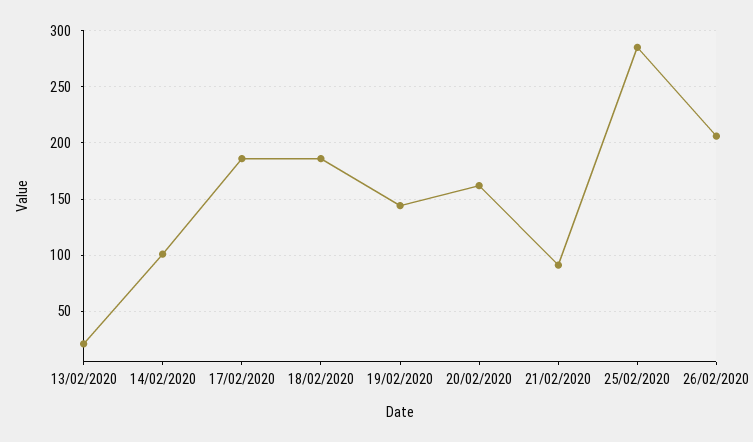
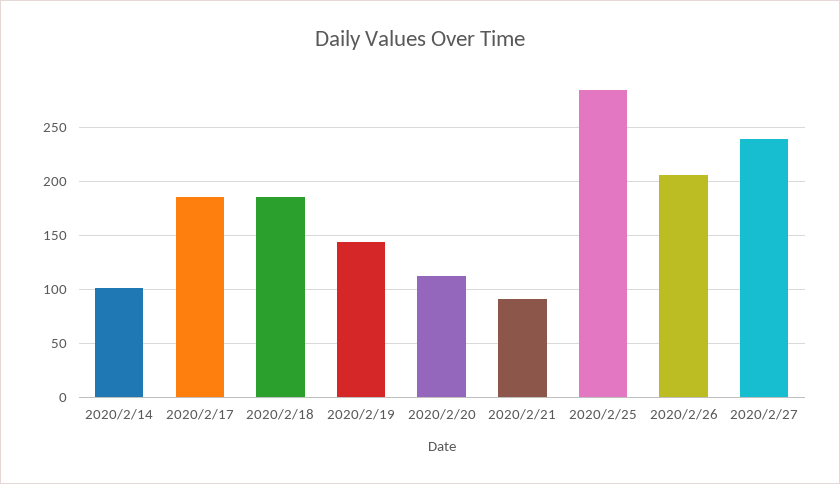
13/02/2020: 20 -> none
20/02/2020: 160 -> 110
2020/2/27: none -> 240

